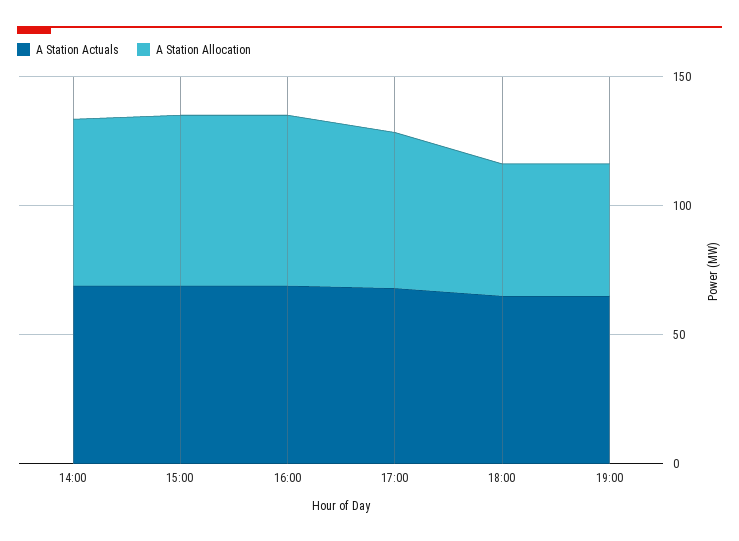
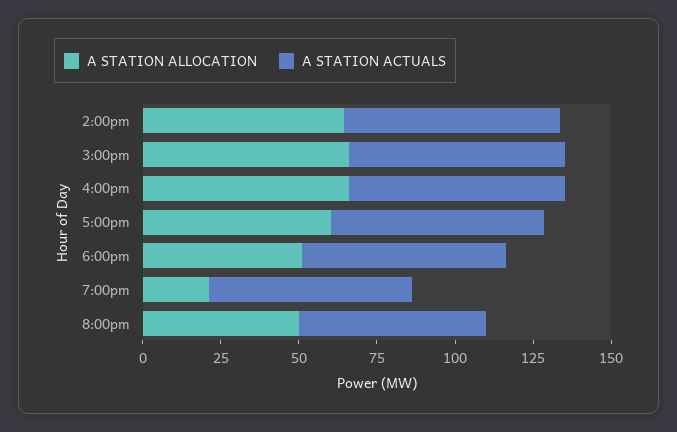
A Station Allocation, 19:00: 50 -> 20
A Station Allocation, 8:00pm: none -> 50
A Station Actuals, 8:00pm: none -> 60

